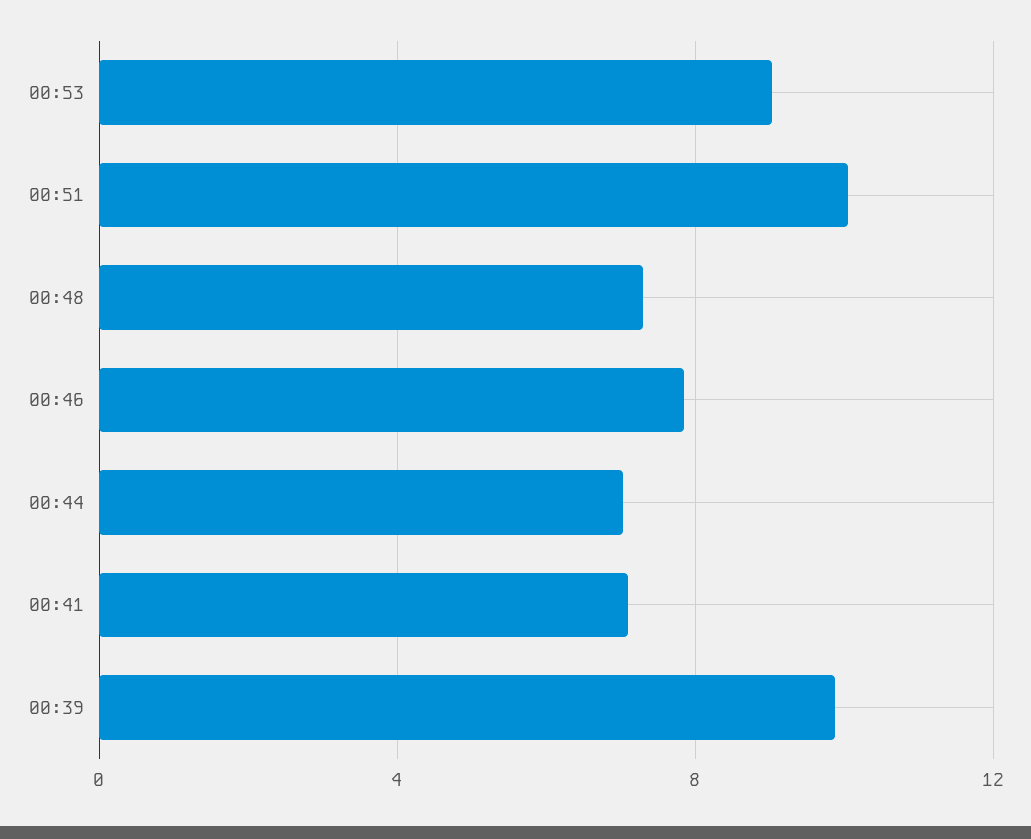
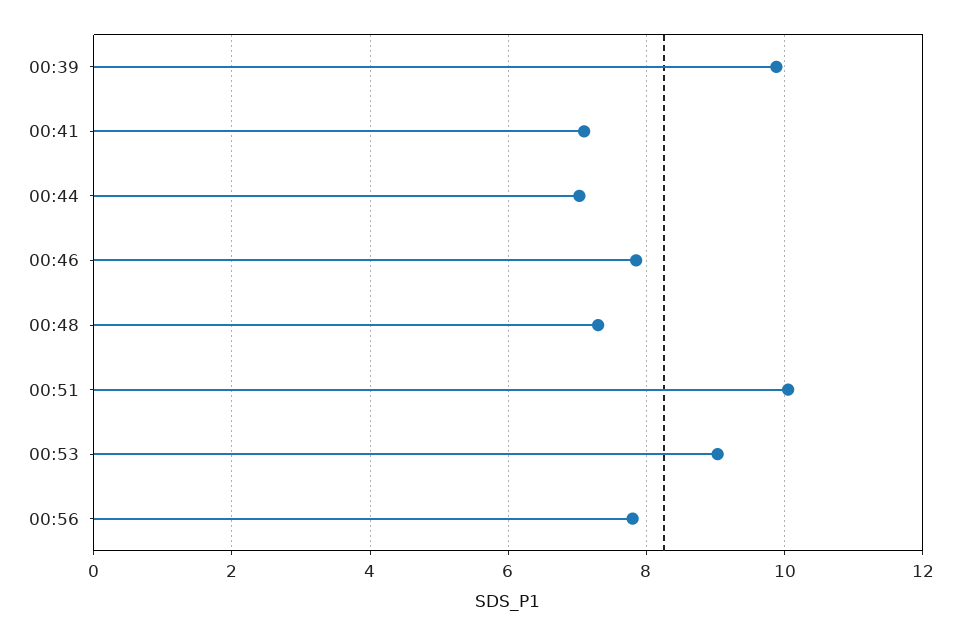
00:56: none -> 7.8

